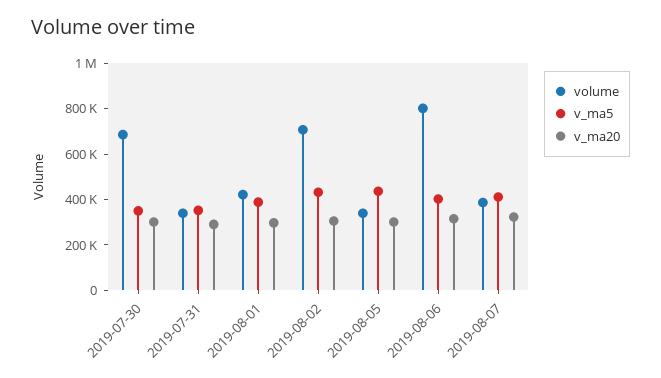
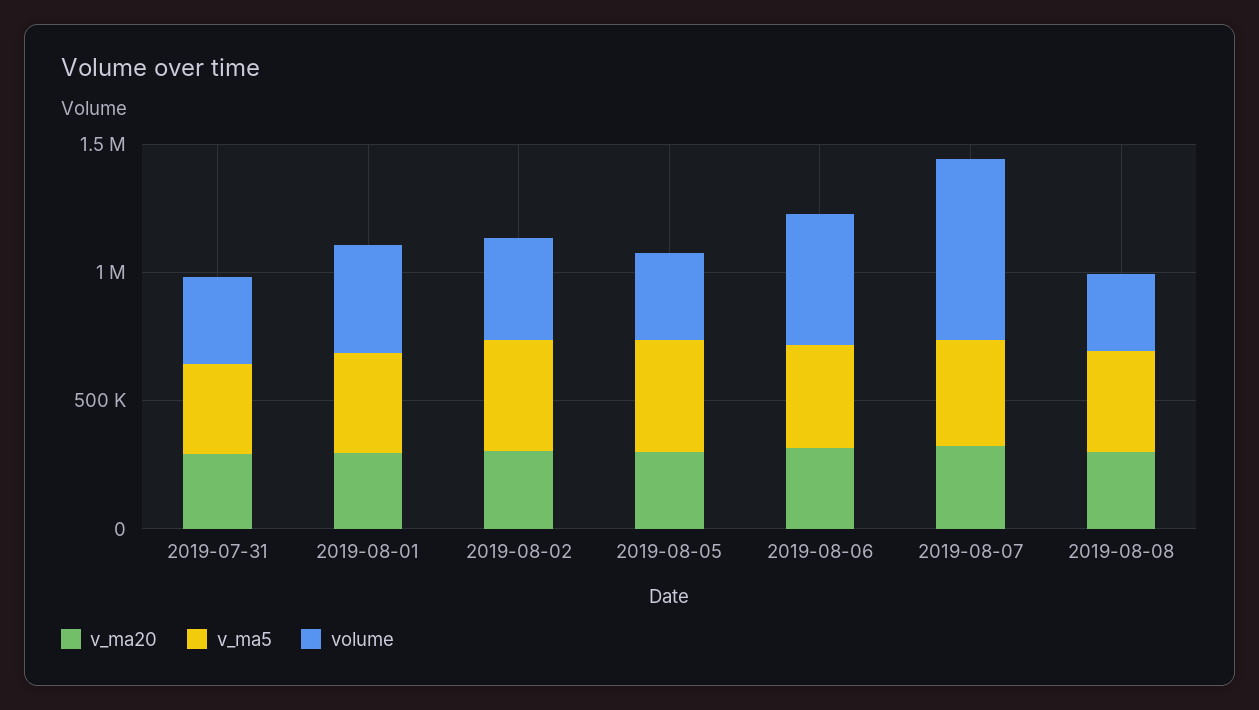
volume, 2019-07-30: 700000 -> none
v_ma5, 2019-07-30: 350000 -> none
v_ma20, 2019-07-30: 300000 -> none
volume, 2019-08-02: 700000 -> 400000
volume, 2019-08-06: 800000 -> 500000
volume, 2019-08-07: 400000 -> 700000
v_ma20, 2019-08-08: none -> 300000
v_ma5, 2019-08-08: none -> 400000
volume, 2019-08-08: none -> 300000

